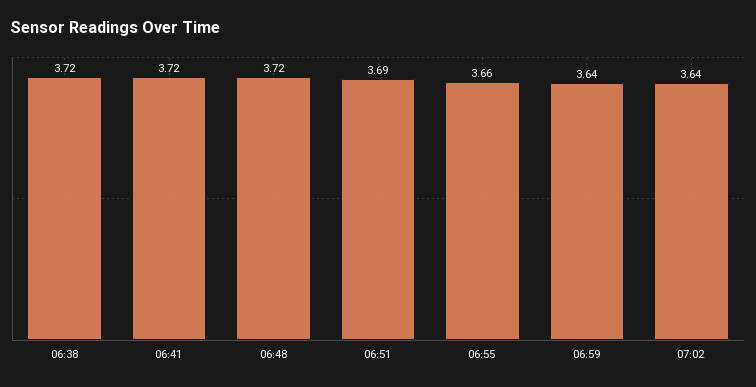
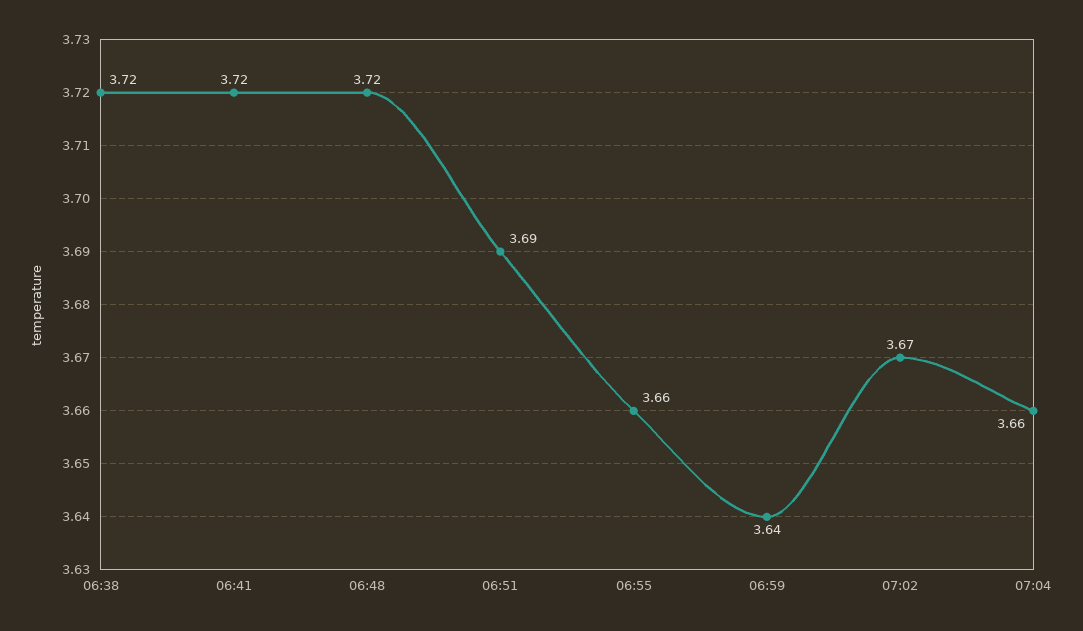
07:02: 3.64 -> 3.67
07:04: none -> 3.66

